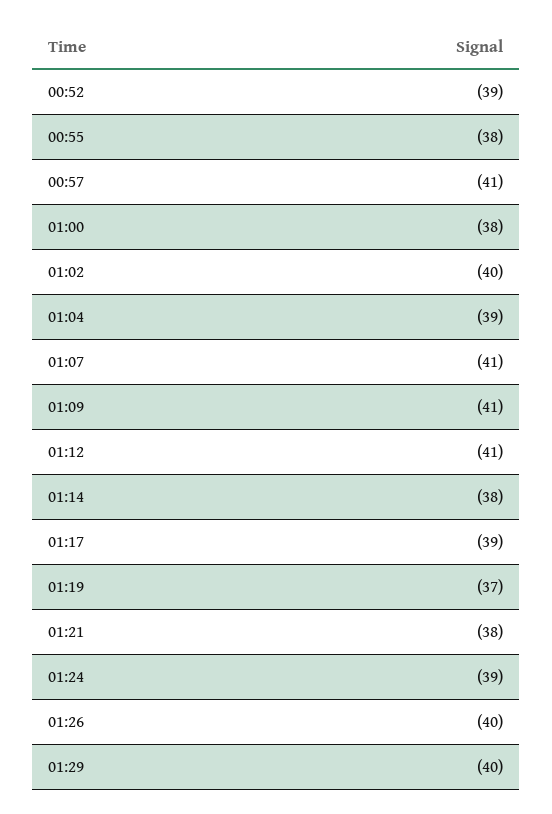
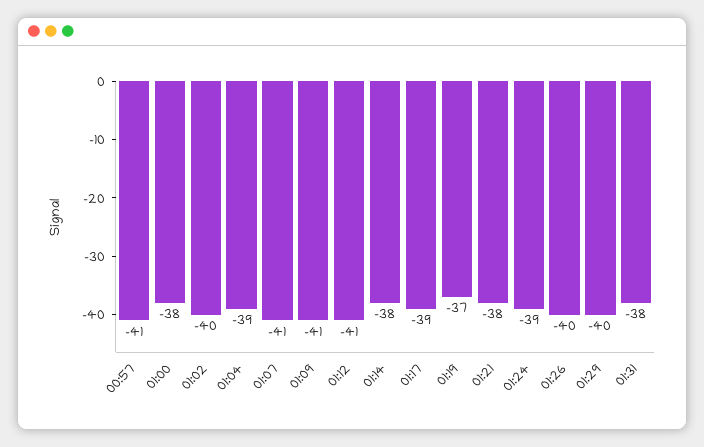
00:52: -39 -> none
00:55: -38 -> none
01:31: none -> -38

